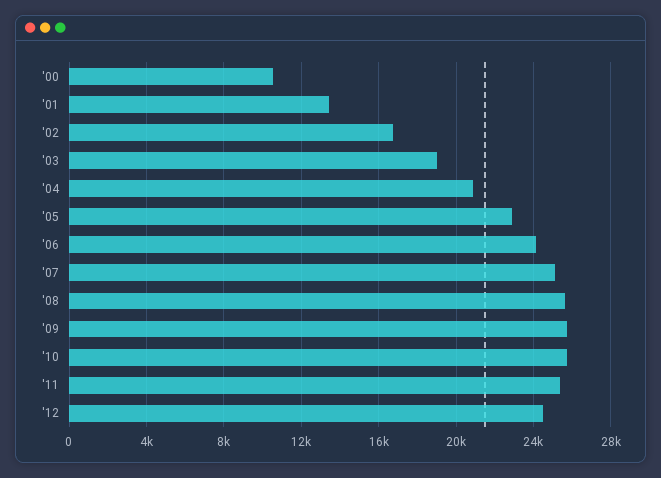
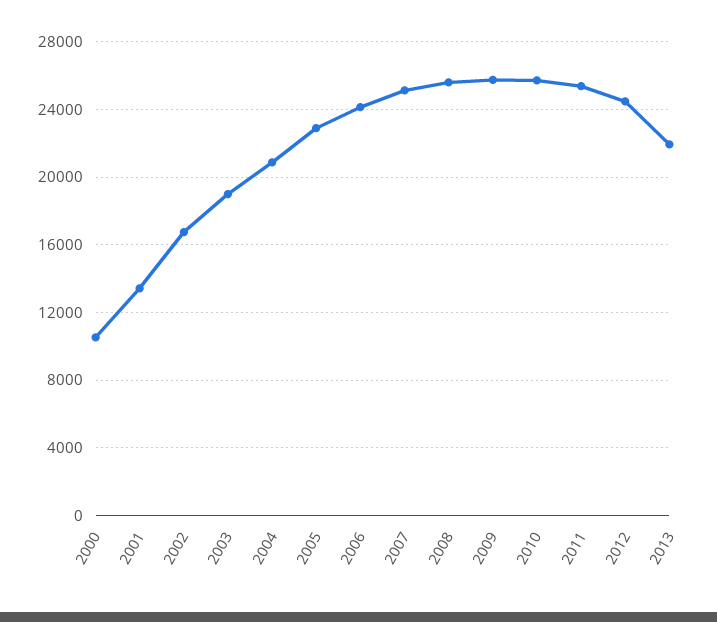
2013: none -> 22000

